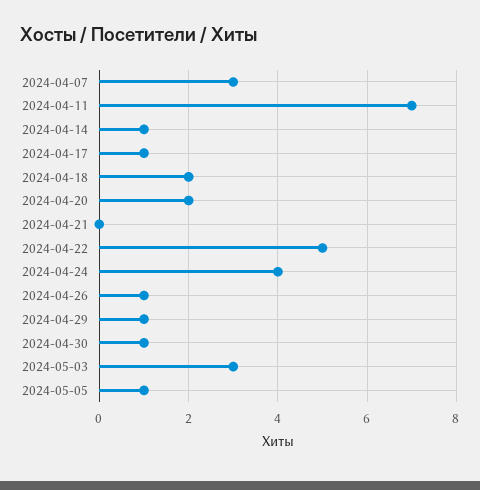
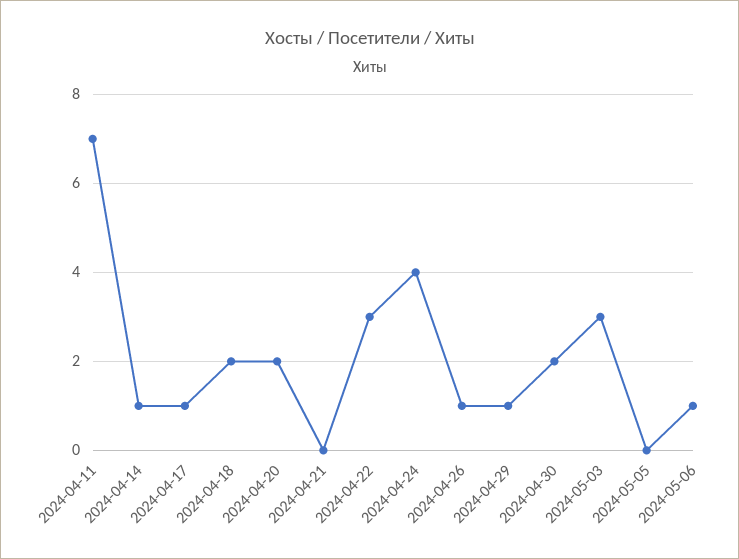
2024-04-07: 3 -> none
2024-04-22: 5 -> 3
2024-04-30: 1 -> 2
2024-05-05: 1 -> 0
2024-05-06: none -> 1

